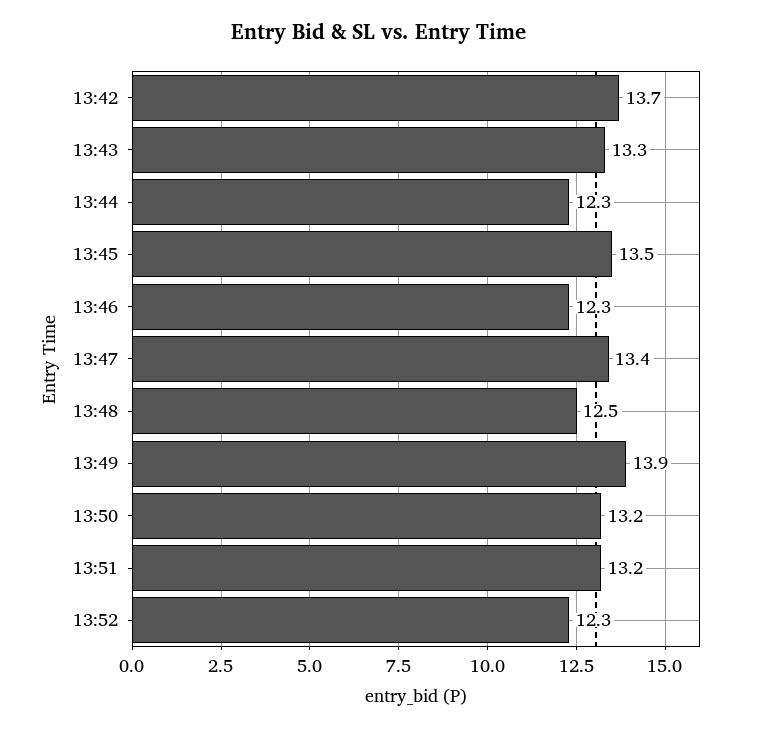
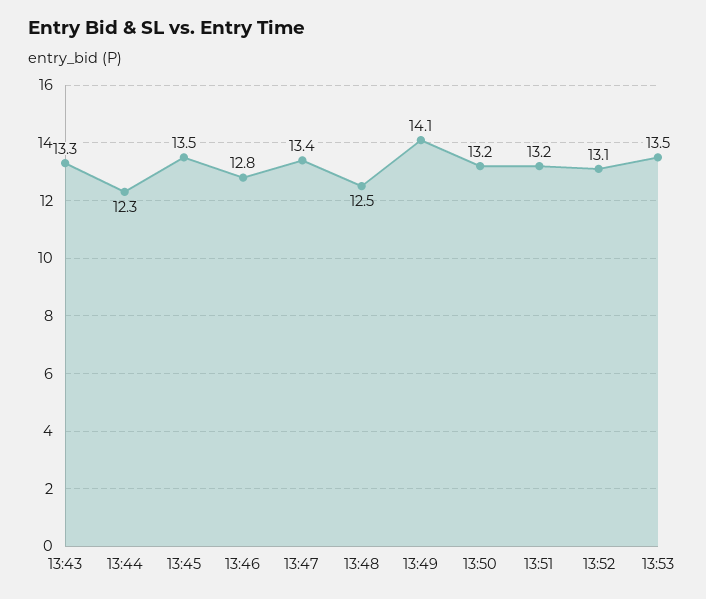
13:42: 13.7 -> none
13:46: 12.3 -> 12.8
13:49: 13.9 -> 14.1
13:52: 12.3 -> 13.1
13:53: none -> 13.5

